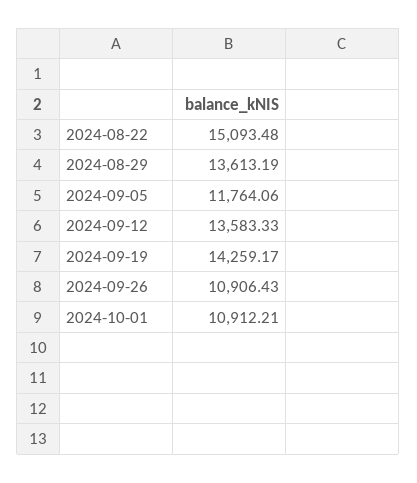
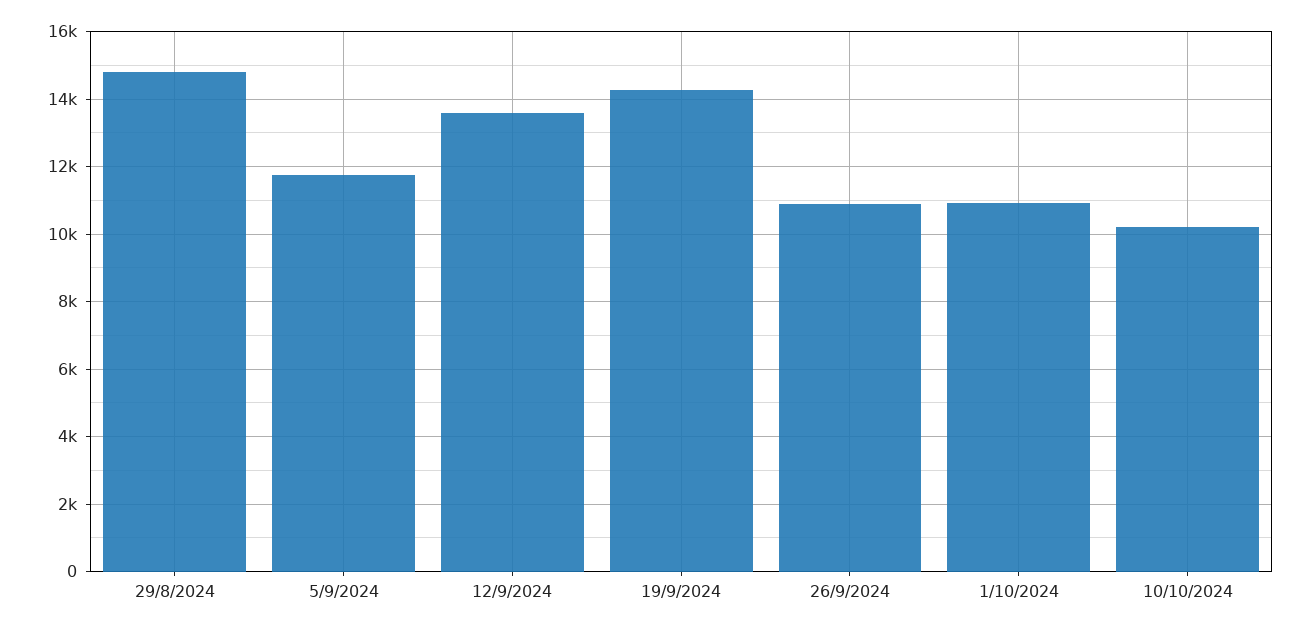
2024-08-22: 15093.48 -> none
2024-08-29: 13613.19 -> 14800
10/10/2024: none -> 10200

